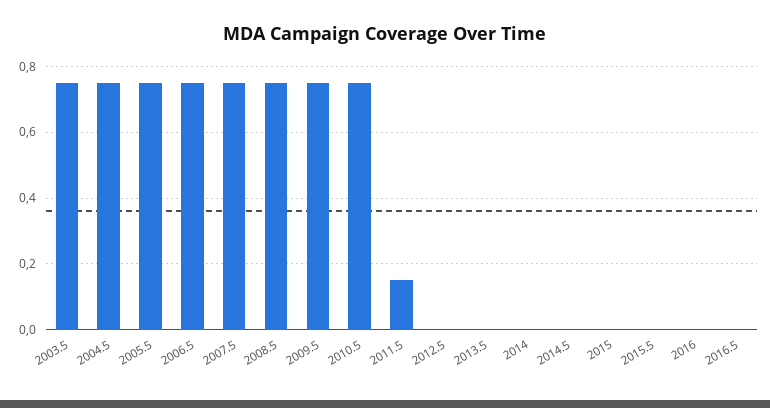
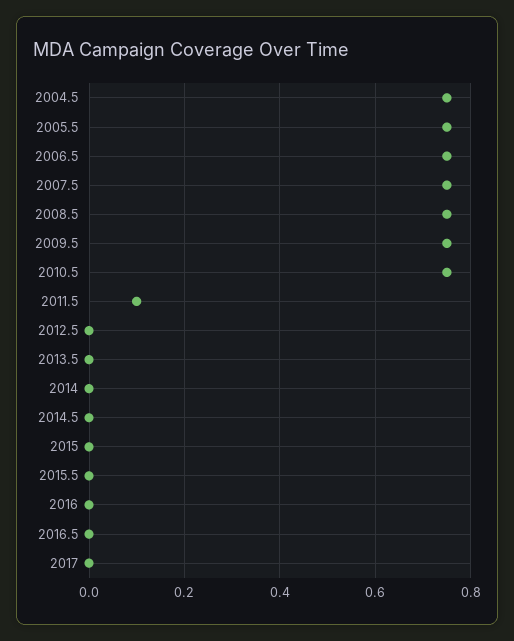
2003.5: 0.75 -> none
2011.5: 0.15 -> 0.1
2017: none -> 0

